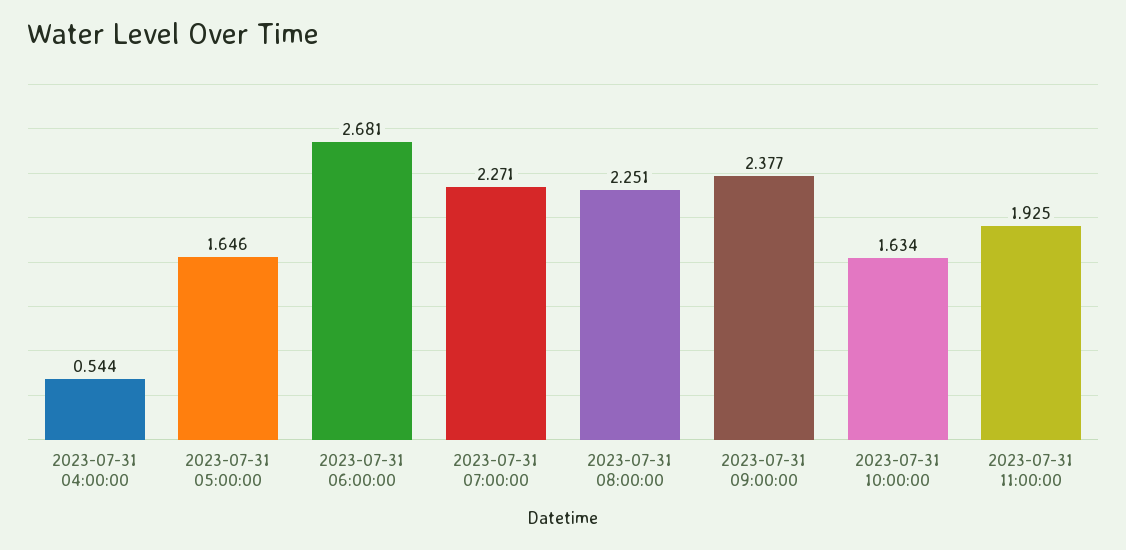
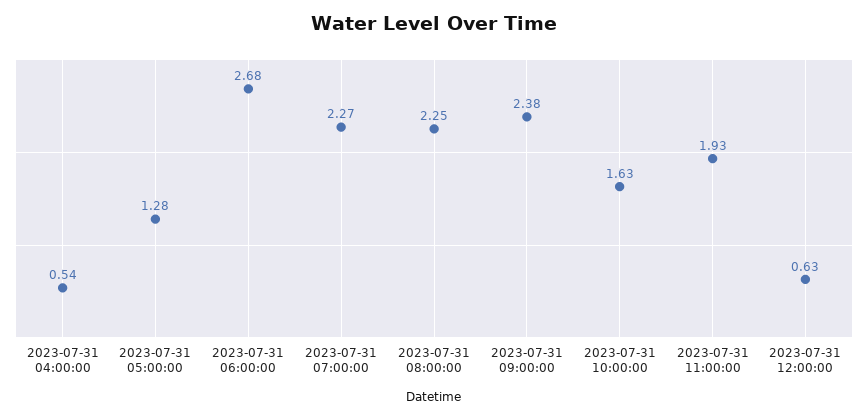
2023-07-31 05:00:00: 1.646 -> 1.28
2023-07-31 12:00:00: none -> 0.63

